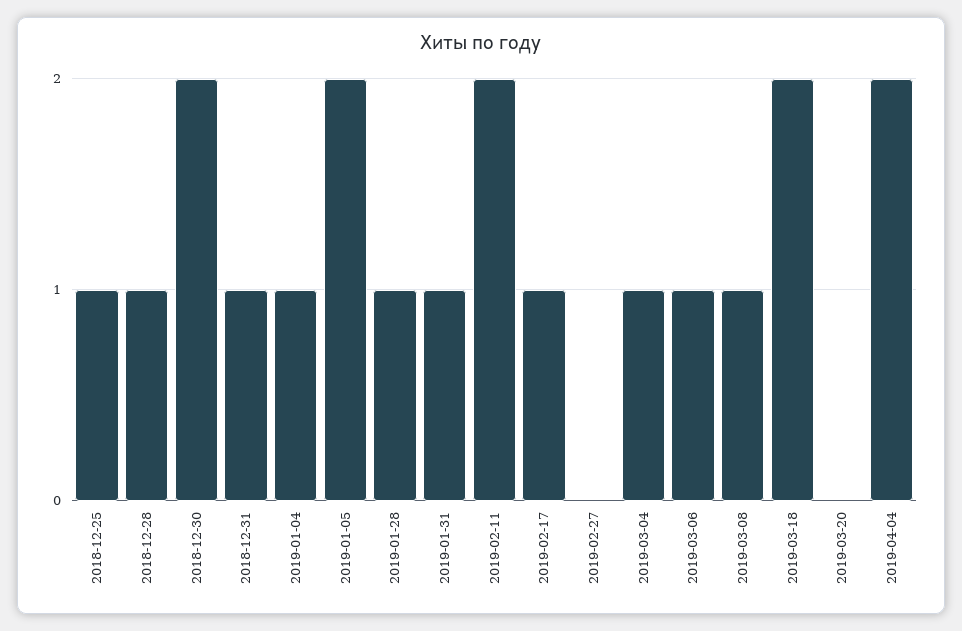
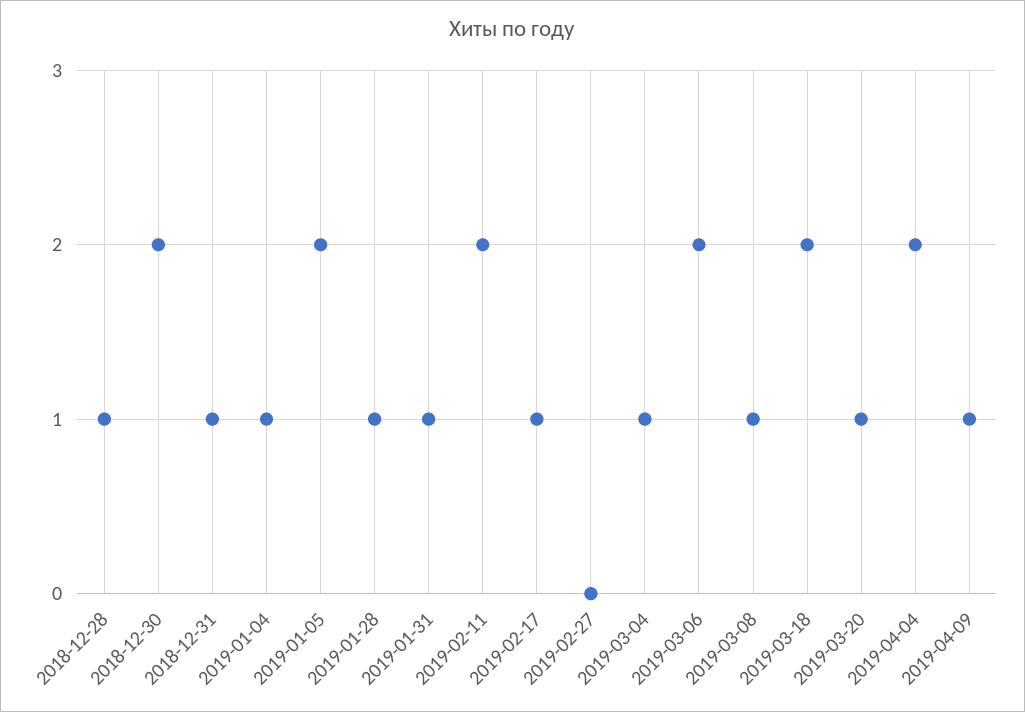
2018-12-25: 1 -> none
2019-03-06: 1 -> 2
2019-03-20: 0 -> 1
2019-04-09: none -> 1

